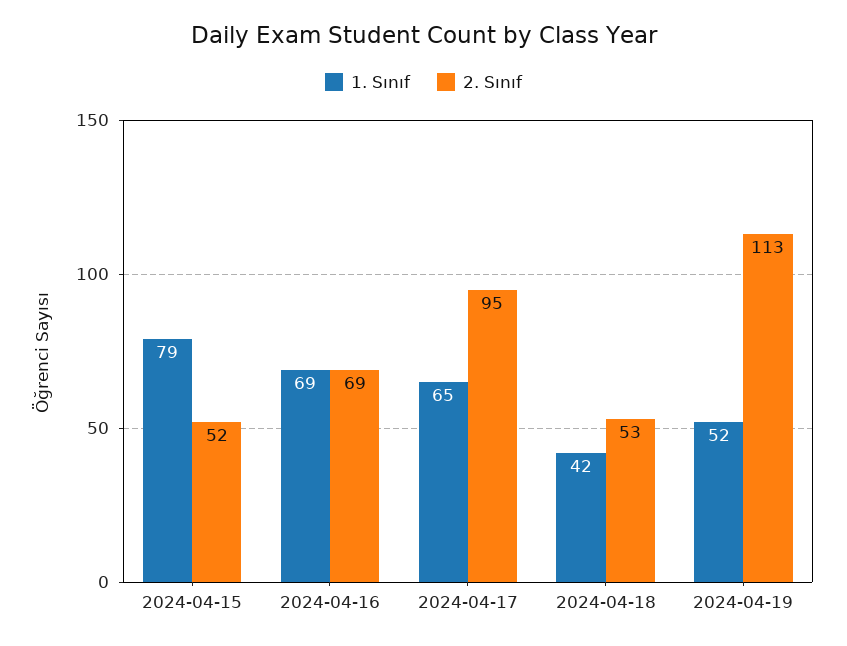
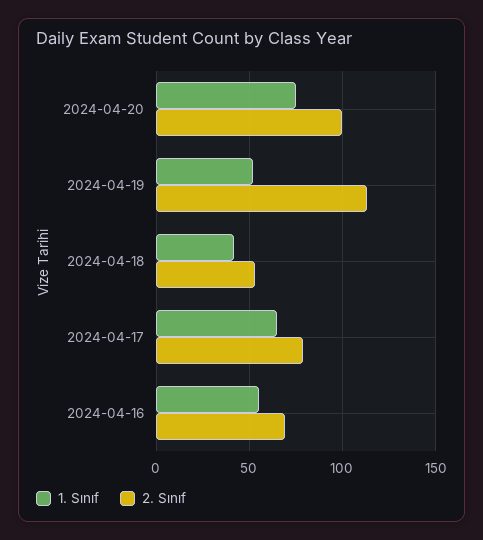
1. Sınıf, 2024-04-15: 79 -> none
2. Sınıf, 2024-04-15: 52 -> none
1. Sınıf, 2024-04-16: 69 -> 55
2. Sınıf, 2024-04-17: 95 -> 80
1. Sınıf, 2024-04-20: none -> 75
2. Sınıf, 2024-04-20: none -> 100

